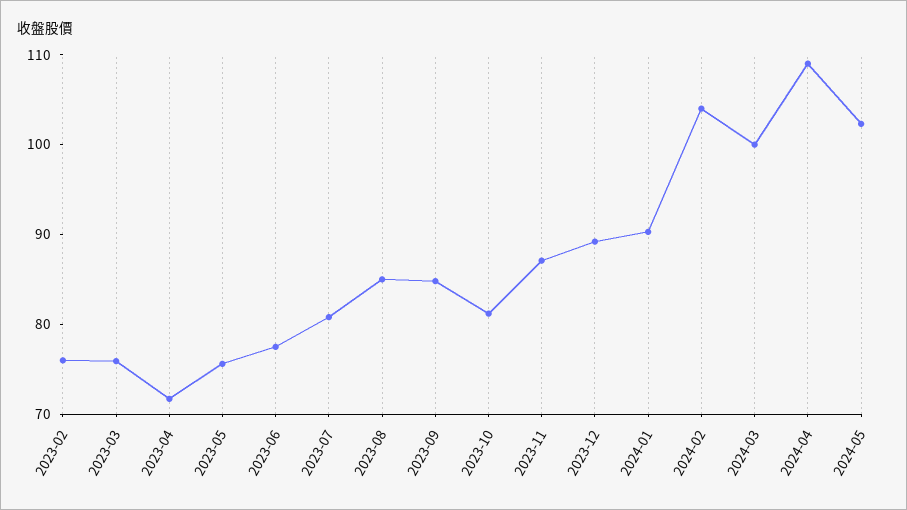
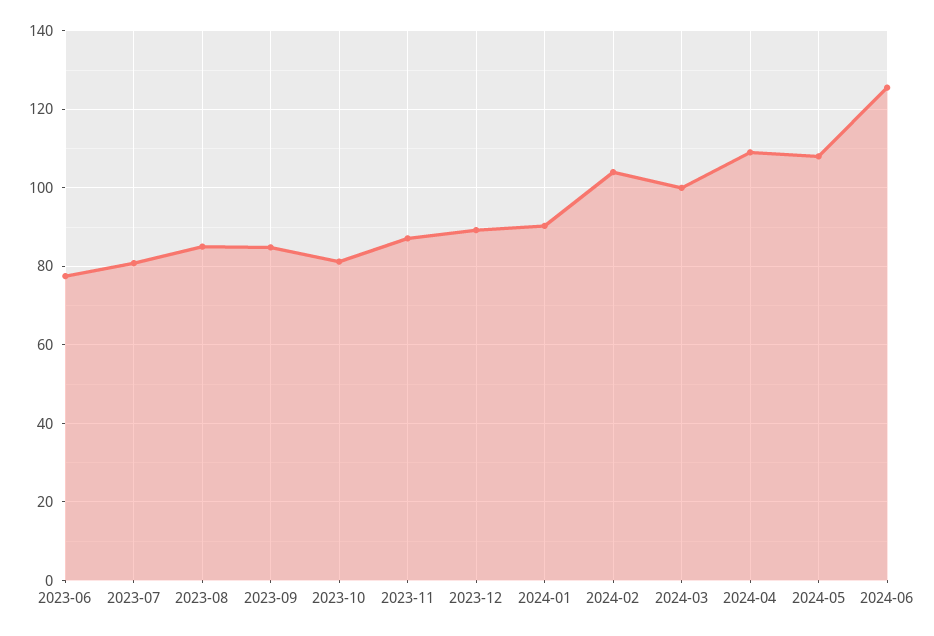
2023-02: 76 -> none
2023-03: 76 -> none
2023-04: 72 -> none
2023-05: 76 -> none
2024-05: 102 -> 108
2024-06: none -> 126

